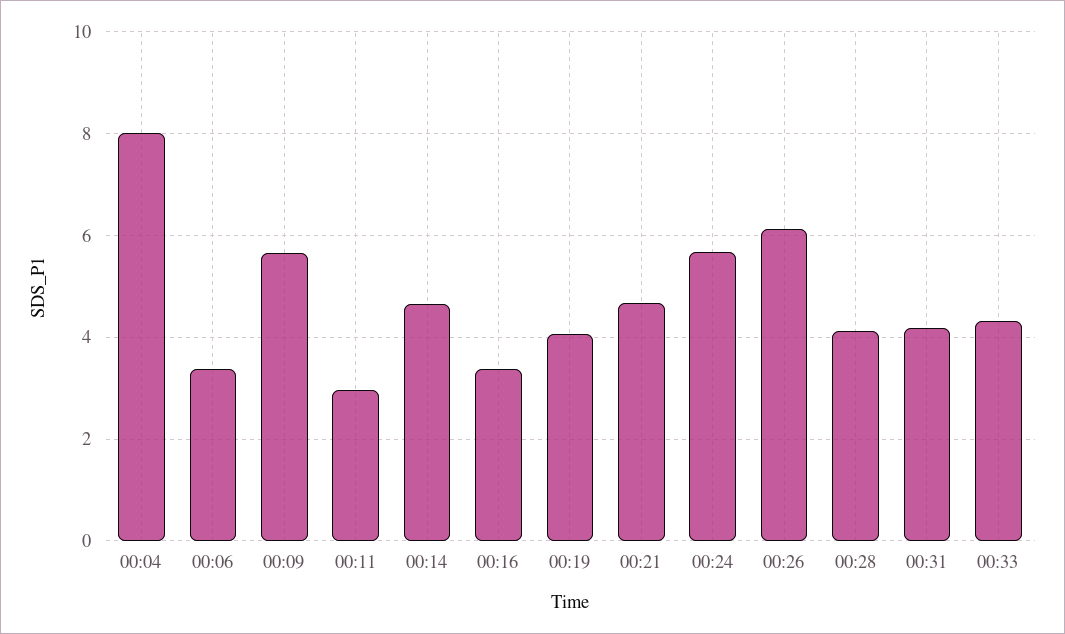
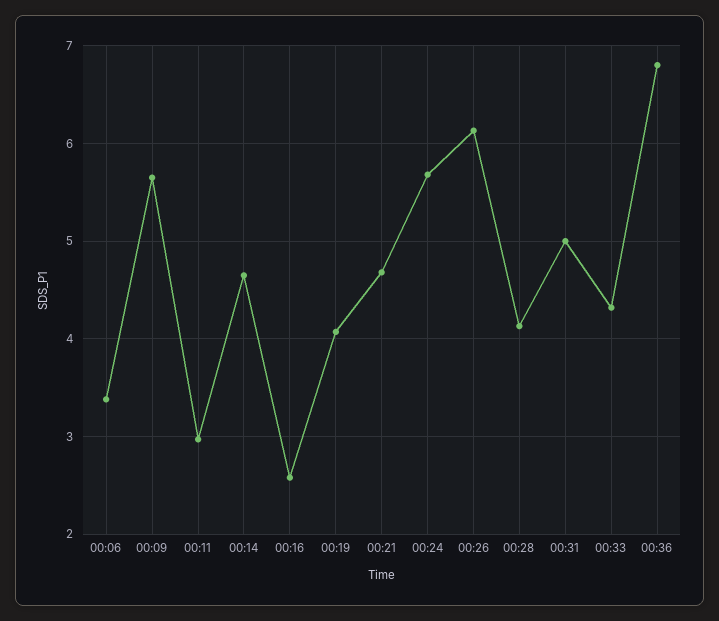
00:04: 8 -> none
00:16: 3.4 -> 2.6
00:31: 4.2 -> 5
00:36: none -> 6.8

